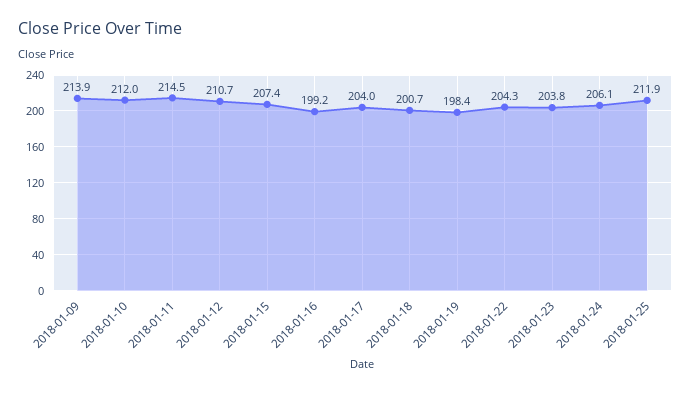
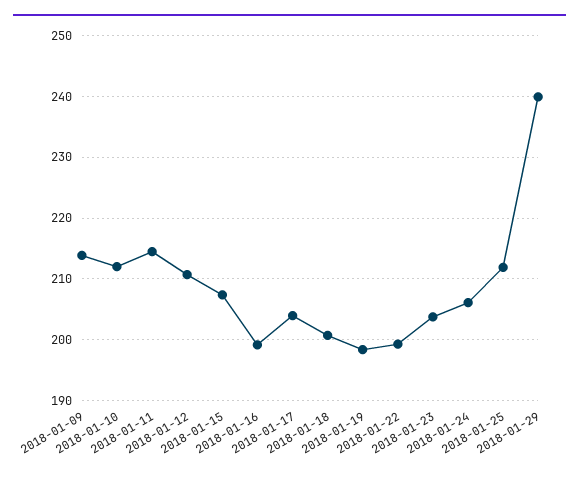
2018-01-22: 204.3 -> 199
2018-01-29: none -> 240

